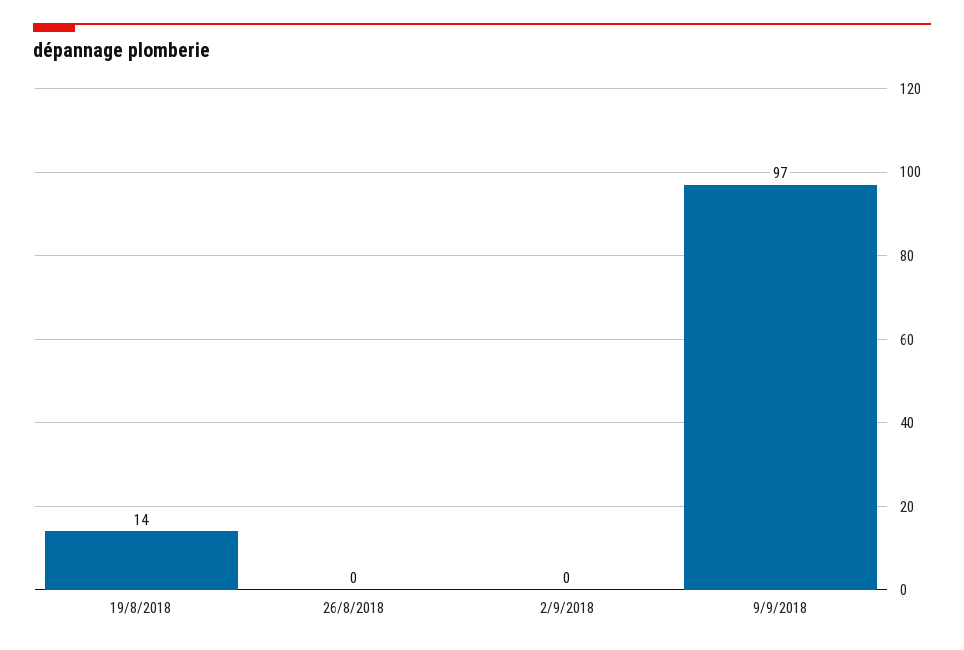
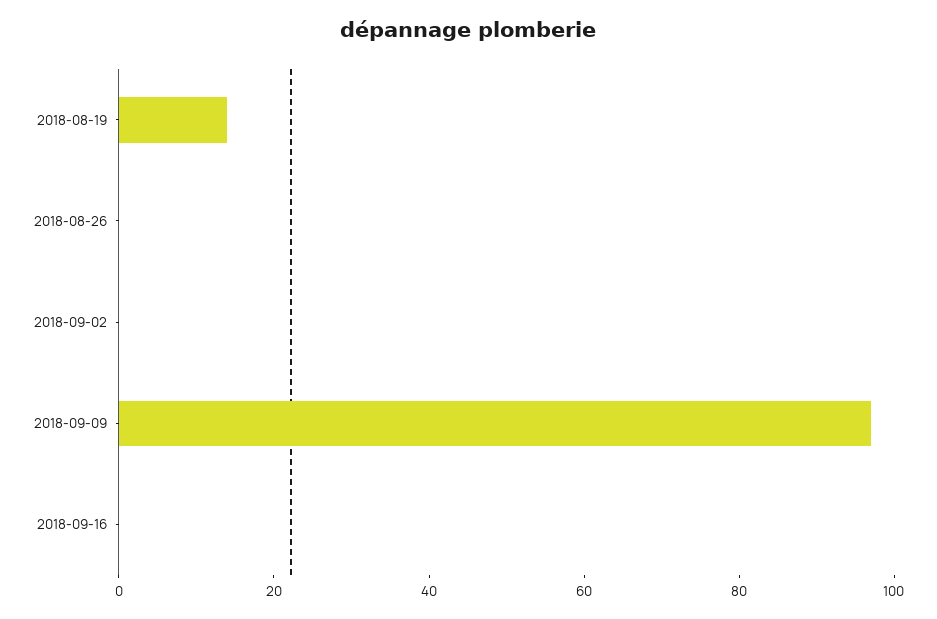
2018-09-16: none -> 0

